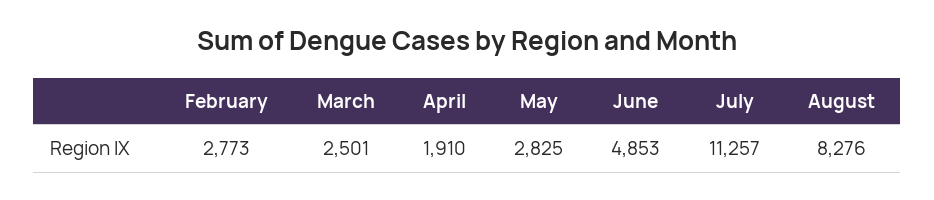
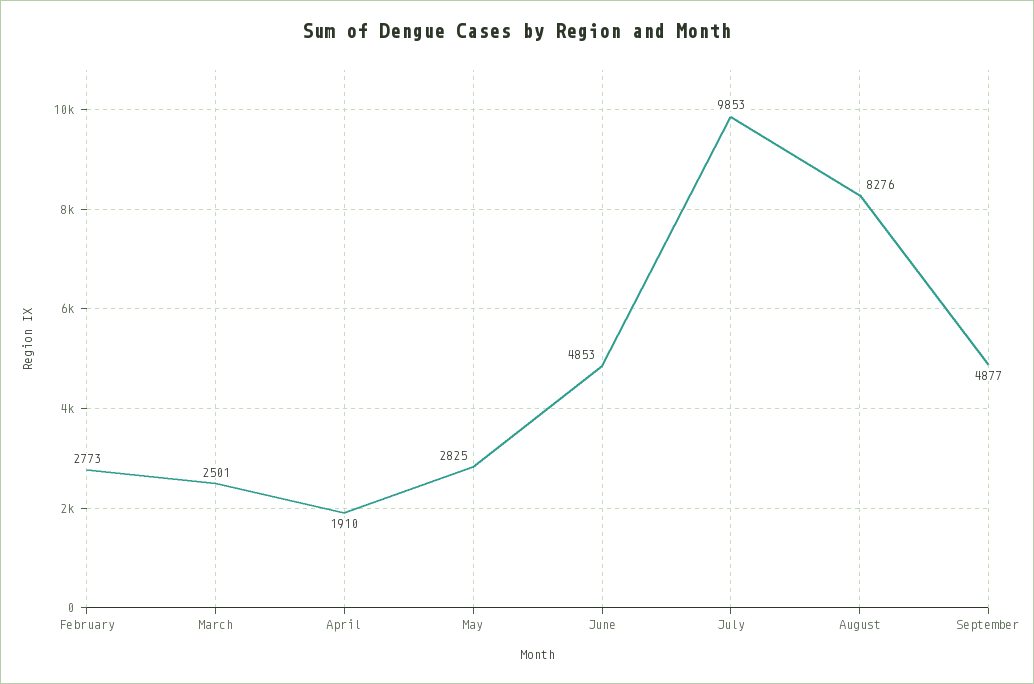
July: 11257 -> 9853
September: none -> 4877

